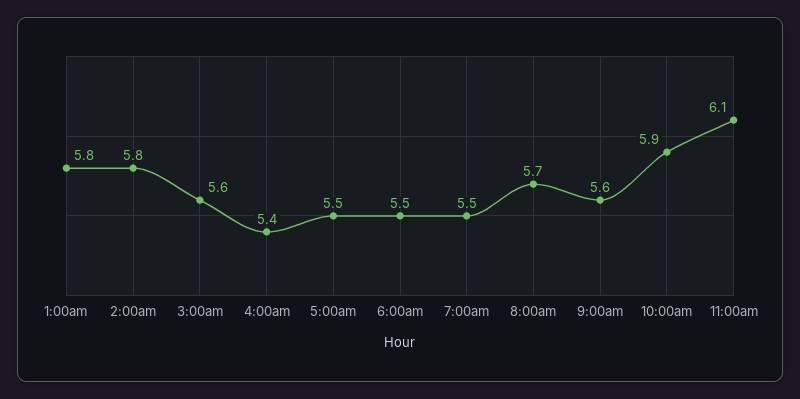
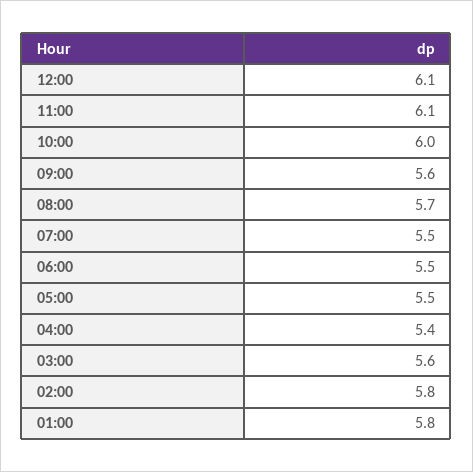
10:00am: 5.9 -> 6
12:00: none -> 6.1

